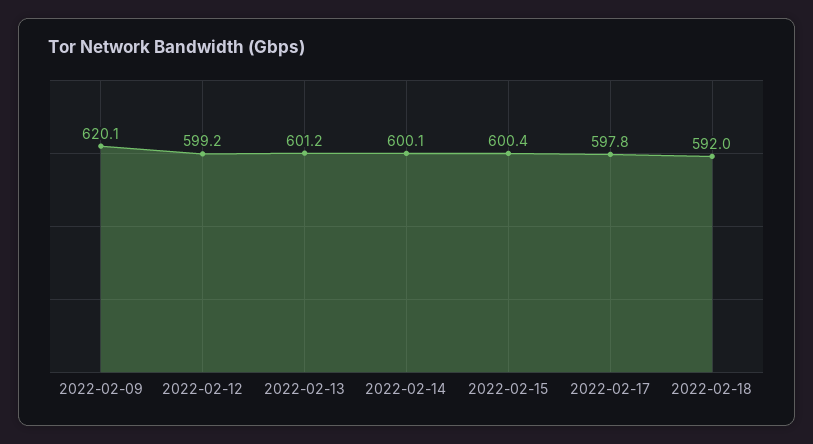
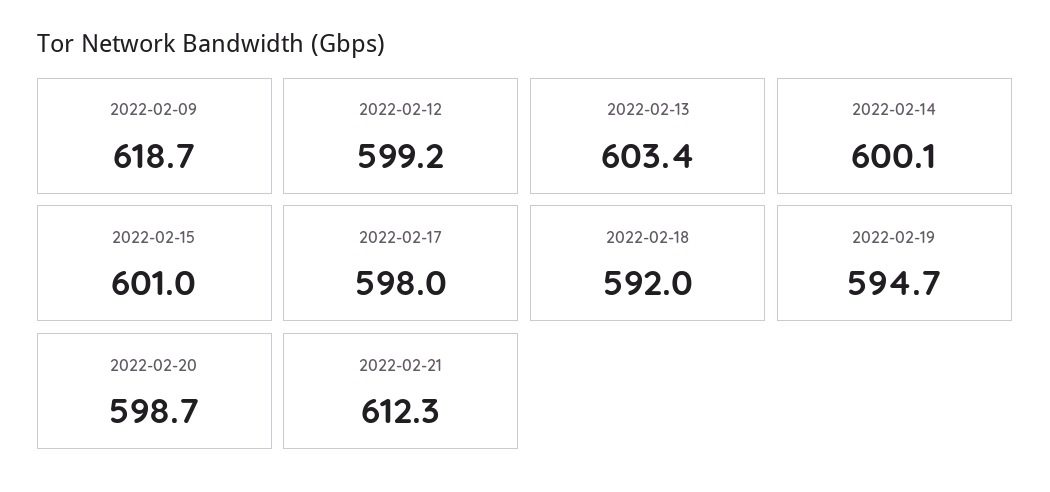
2022-02-09: 620.1 -> 618.7
2022-02-13: 601.2 -> 603.4
2022-02-15: 600.4 -> 601
2022-02-17: 597.8 -> 598
2022-02-19: none -> 594.7
2022-02-20: none -> 598.7
2022-02-21: none -> 612.3

